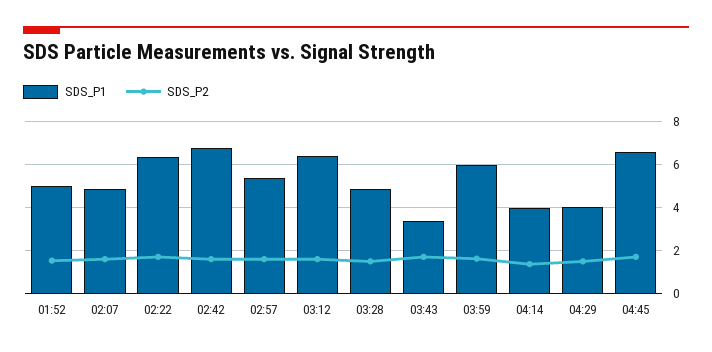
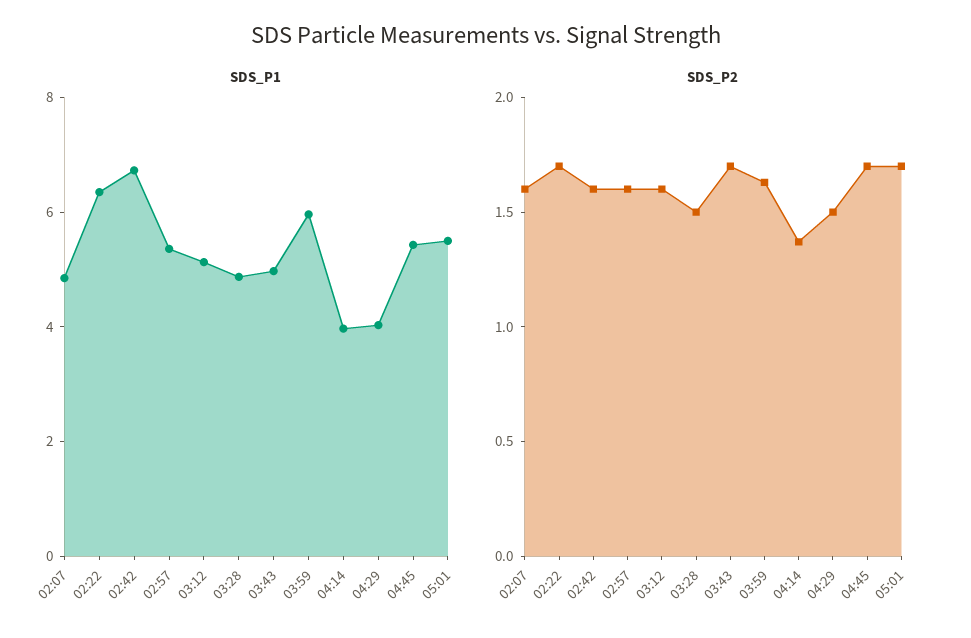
SDS_P1, 01:52: 5 -> none
SDS_P2, 01:52: 1.5 -> none
SDS_P1, 03:12: 6.5 -> 5
SDS_P1, 03:43: 3.5 -> 5
SDS_P1, 04:45: 6.5 -> 5.5
SDS_P1, 05:01: none -> 5.5
SDS_P2, 05:01: none -> 1.7

